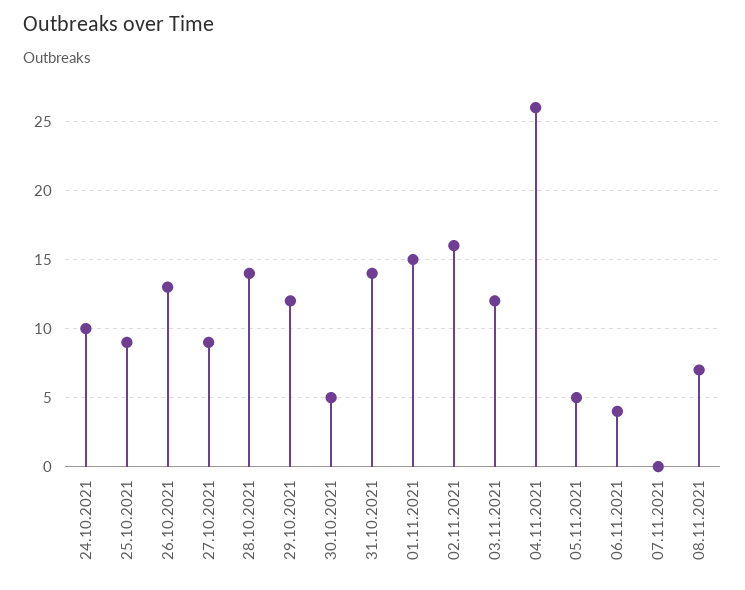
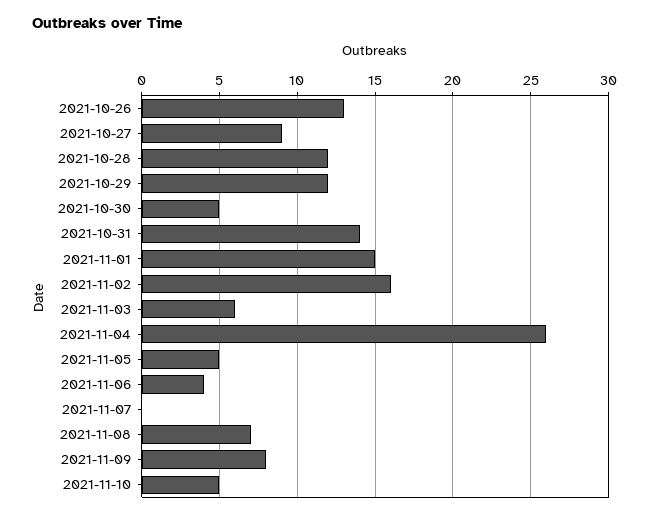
24.10.2021: 10 -> none
25.10.2021: 9 -> none
28.10.2021: 14 -> 12
03.11.2021: 12 -> 6
2021-11-09: none -> 8
2021-11-10: none -> 5

